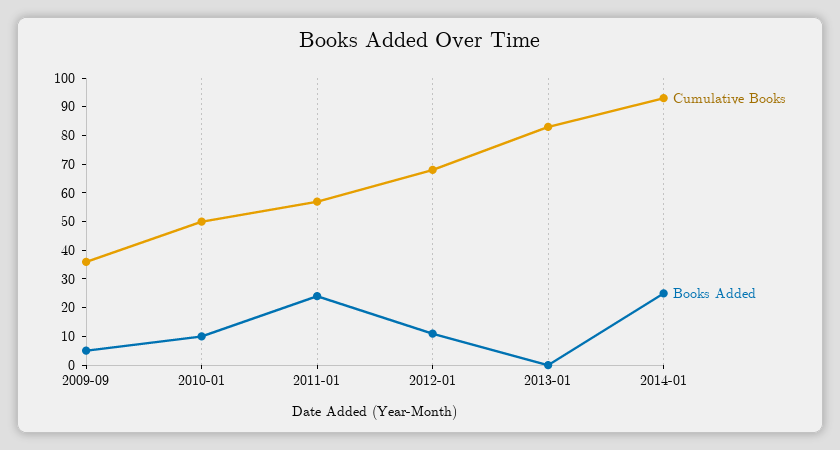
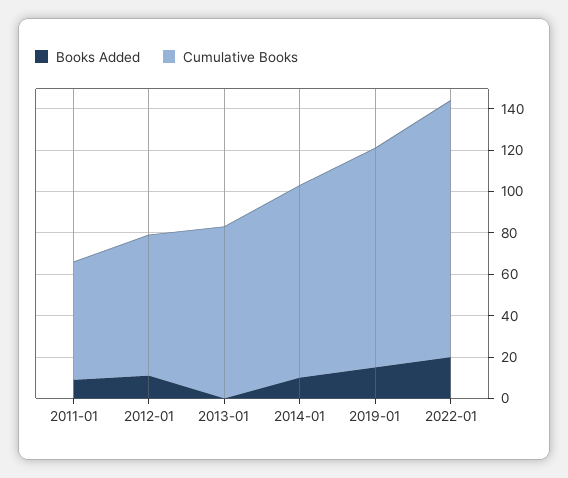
Cumulative Books, 2009-09: 35 -> none
Books Added, 2009-09: 5 -> none
Cumulative Books, 2010-01: 50 -> none
Books Added, 2010-01: 10 -> none
Books Added, 2011-01: 25 -> 10
Books Added, 2014-01: 25 -> 10
Books Added, 2019-01: none -> 15
Cumulative Books, 2019-01: none -> 105
Books Added, 2022-01: none -> 20
Cumulative Books, 2022-01: none -> 125

